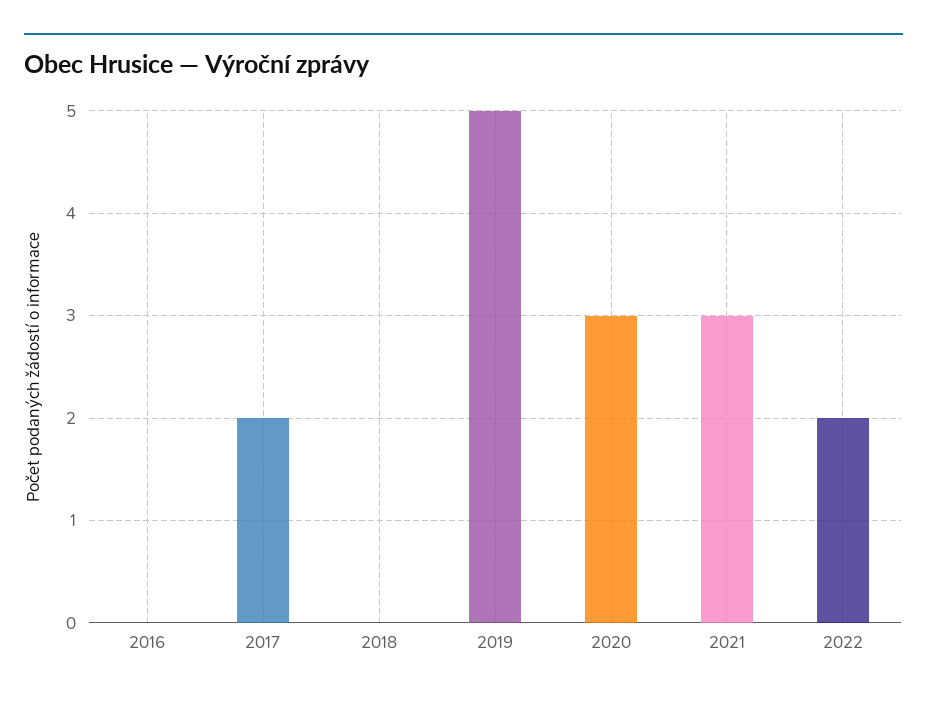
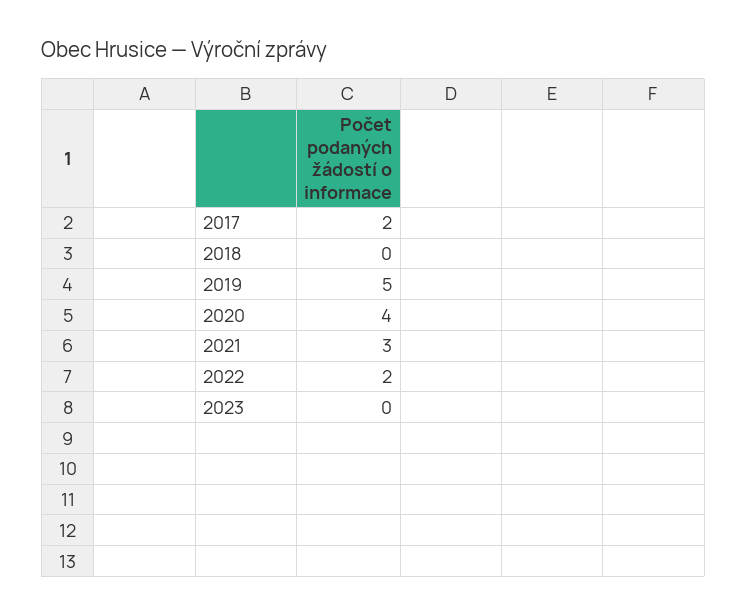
2016: 0 -> none
2020: 3 -> 4
2023: none -> 0

